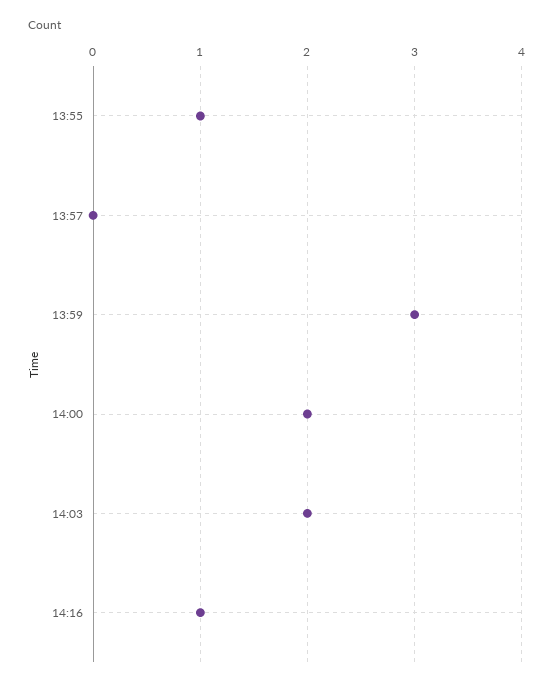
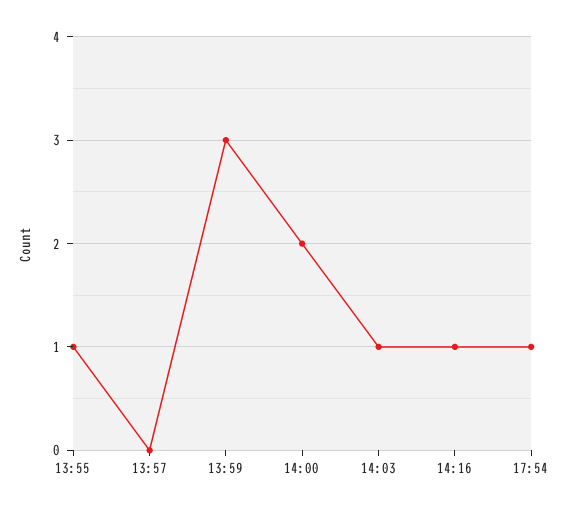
14:03: 2 -> 1
17:54: none -> 1

